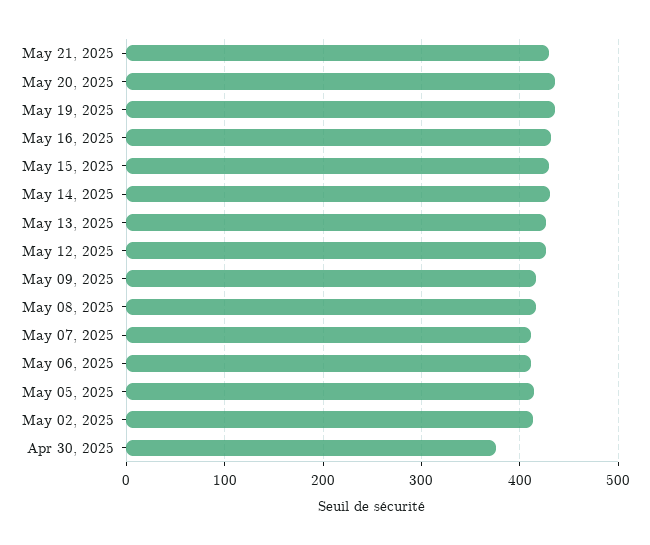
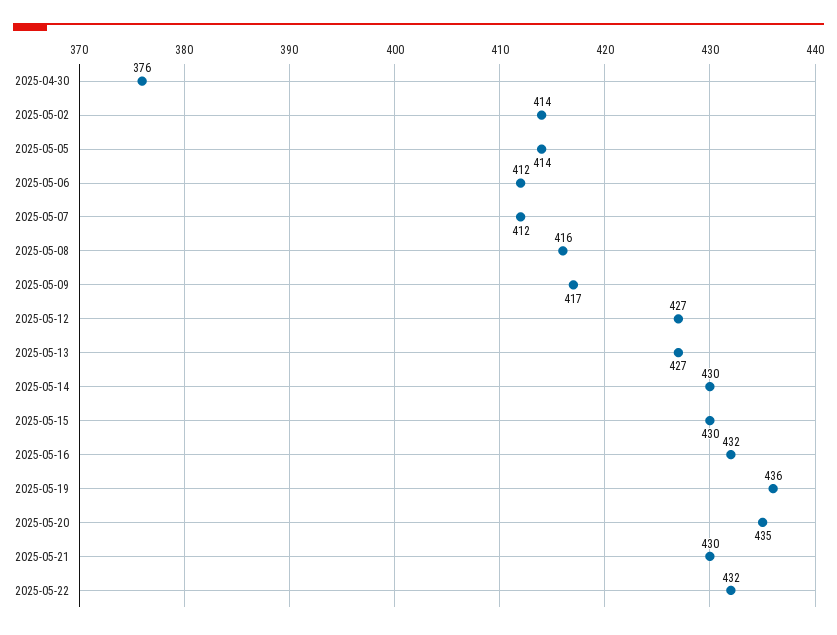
2025-05-22: none -> 432

